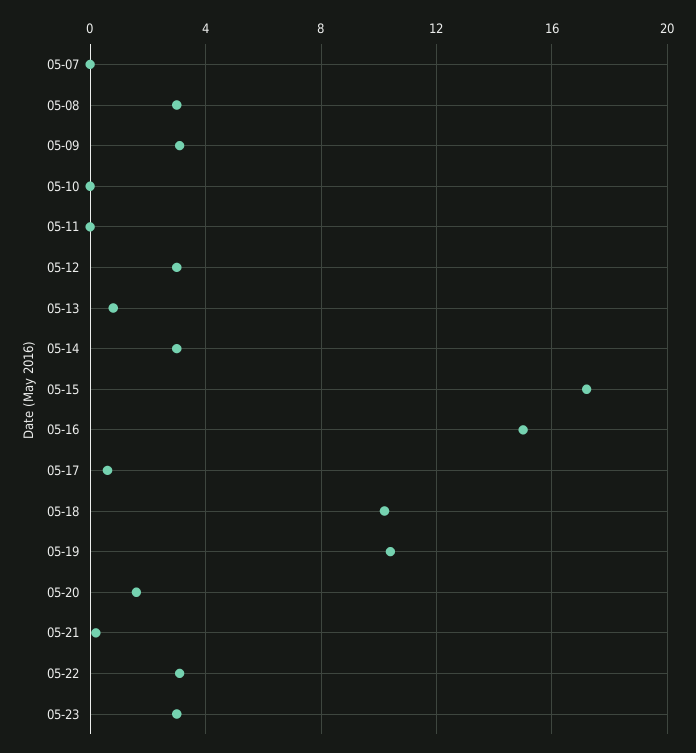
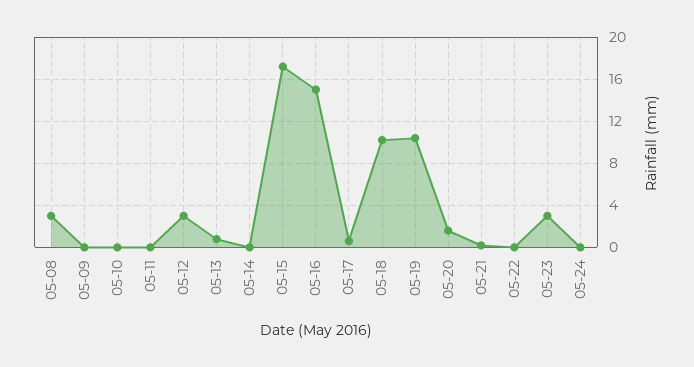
05-07: 0 -> none
05-09: 3 -> 0
05-14: 3 -> 0
05-22: 3 -> 0
05-24: none -> 0

